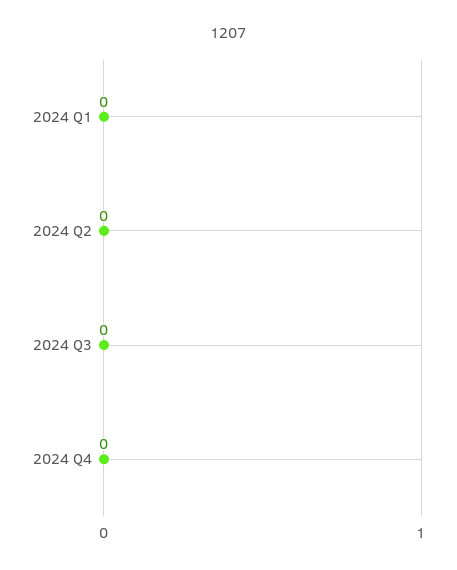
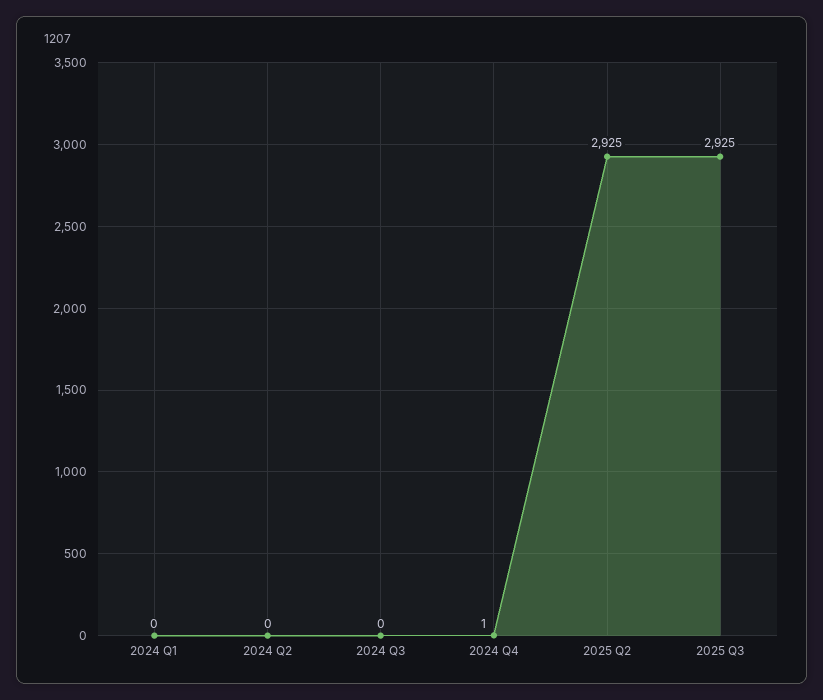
2024 Q4: 0 -> 1
2025 Q2: none -> 2925
2025 Q3: none -> 2925

